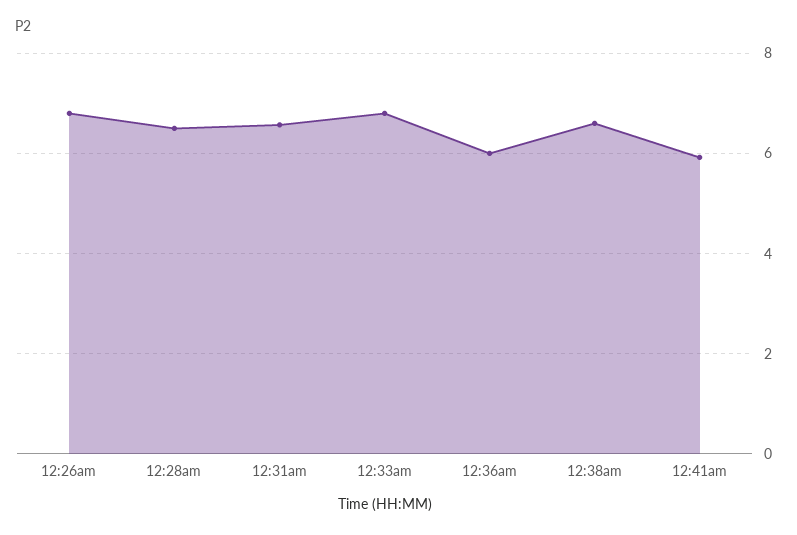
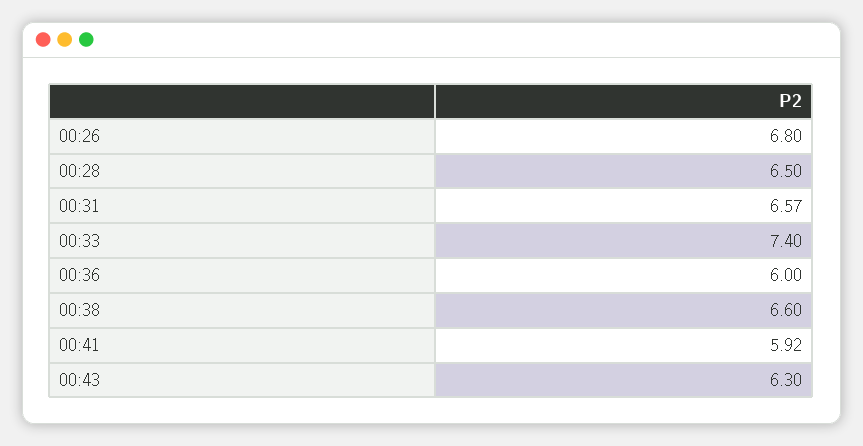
12:33am: 6.8 -> 7.4
00:43: none -> 6.3

